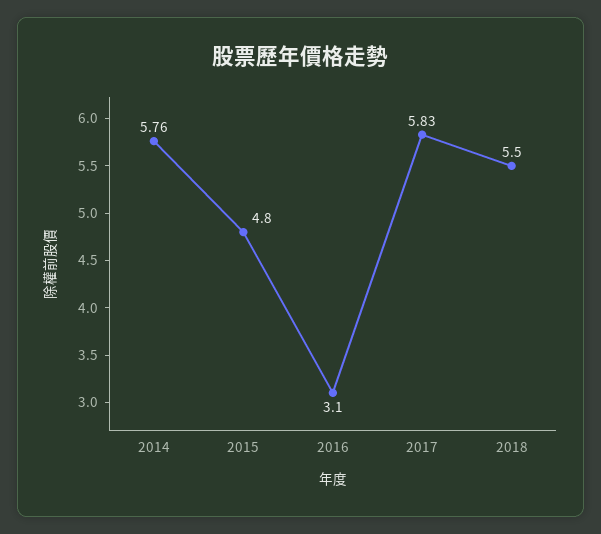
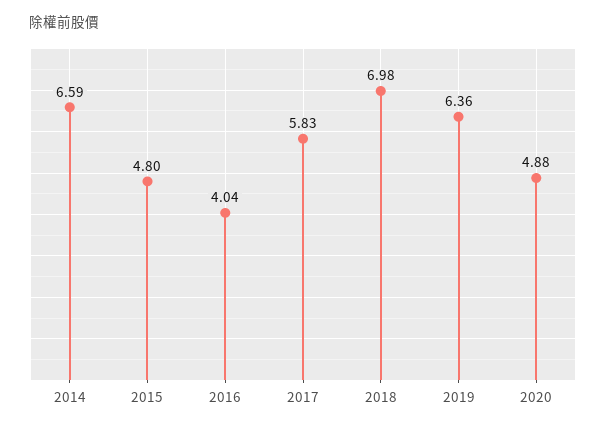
2014: 5.76 -> 6.59
2016: 3.1 -> 4.04
2018: 5.5 -> 6.98
2019: none -> 6.36
2020: none -> 4.88

